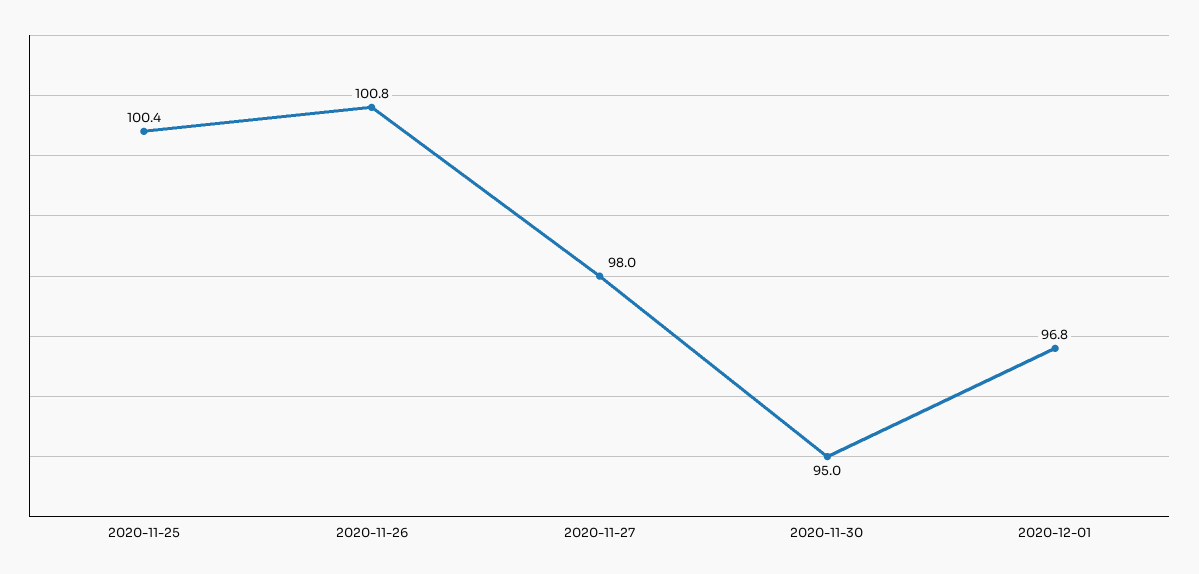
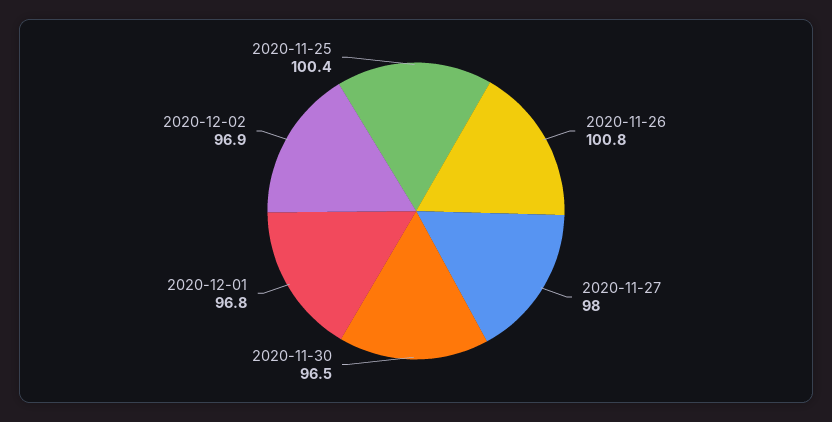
2020-11-30: 95 -> 96.5
2020-12-02: none -> 96.9

